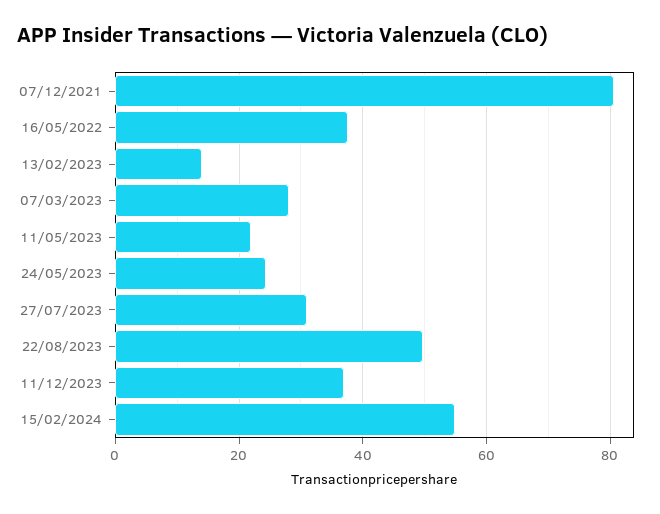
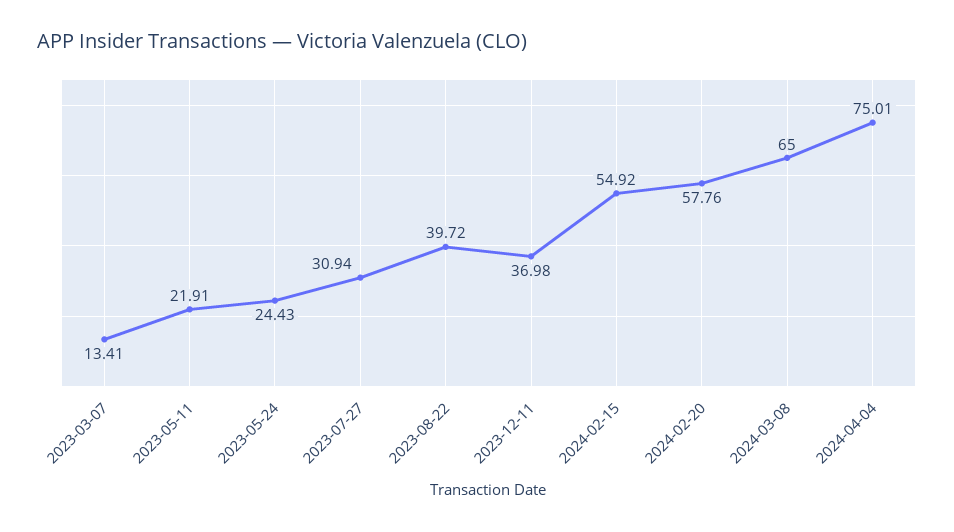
07/12/2021: 80 -> none
16/05/2022: 38 -> none
13/02/2023: 14 -> none
07/03/2023: 28 -> 13.41
22/08/2023: 50 -> 39.72
2024-02-20: none -> 57.76
2024-03-08: none -> 65
2024-04-04: none -> 75.01

